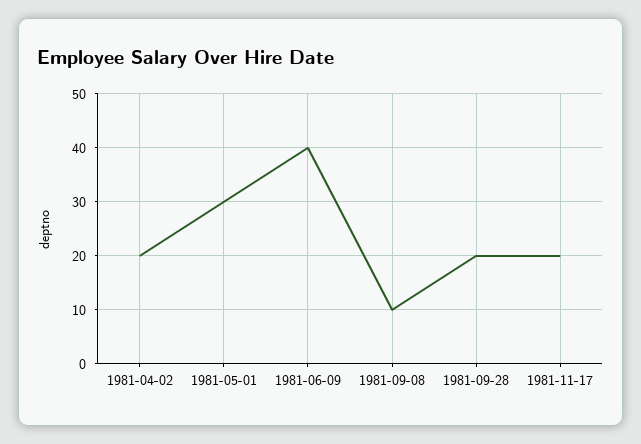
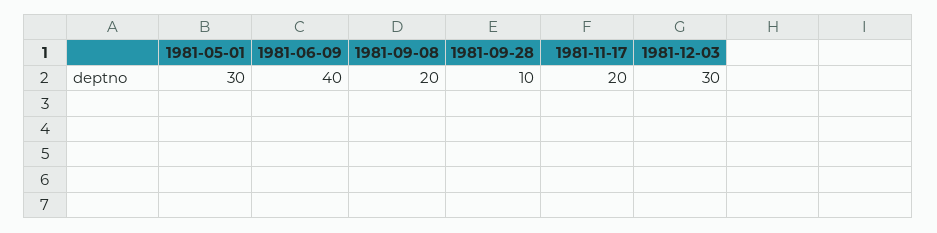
1981-04-02: 20 -> none
1981-09-08: 10 -> 20
1981-09-28: 20 -> 10
1981-12-03: none -> 30

